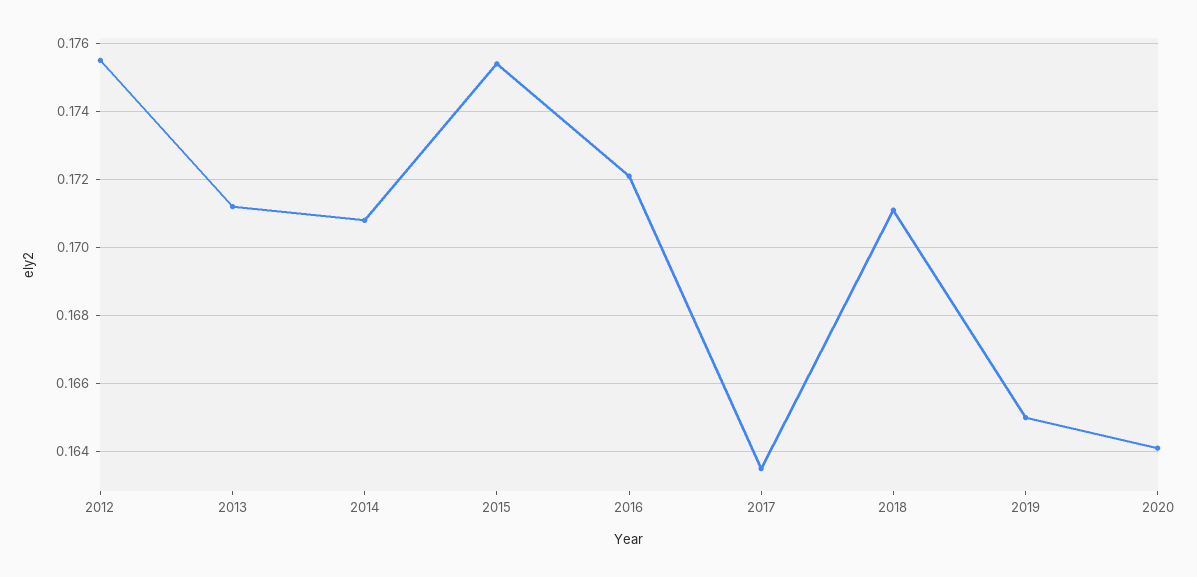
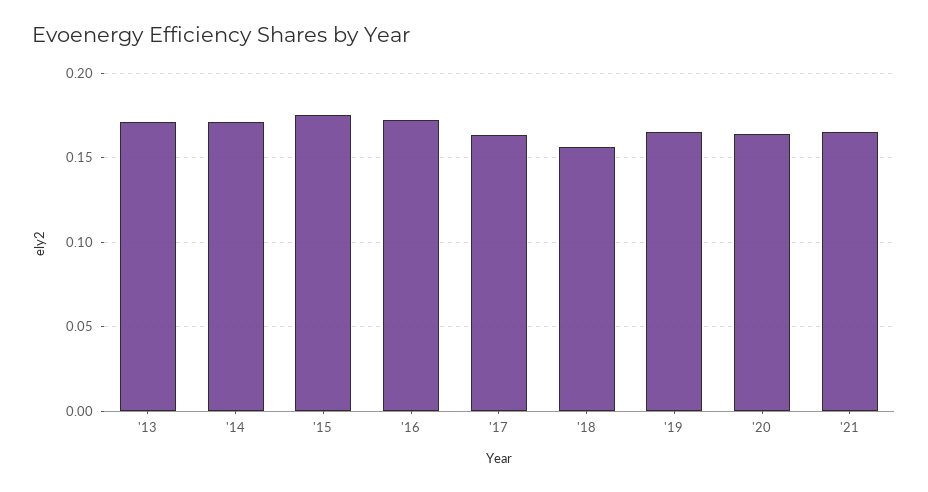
2012: 0.1755 -> none
2018: 0.171 -> 0.155
'21: none -> 0.165

